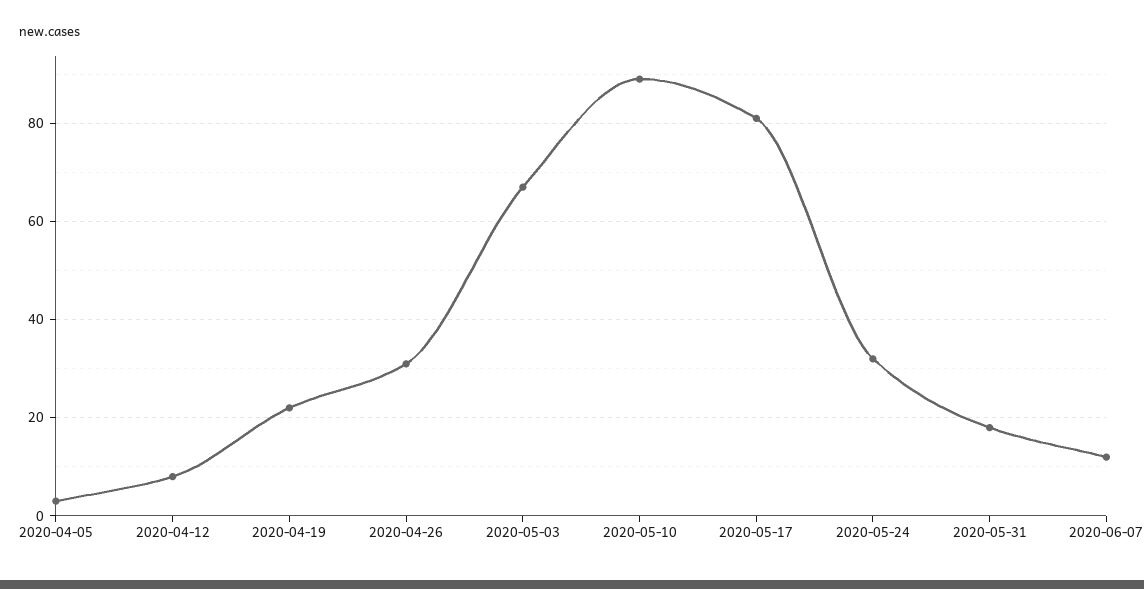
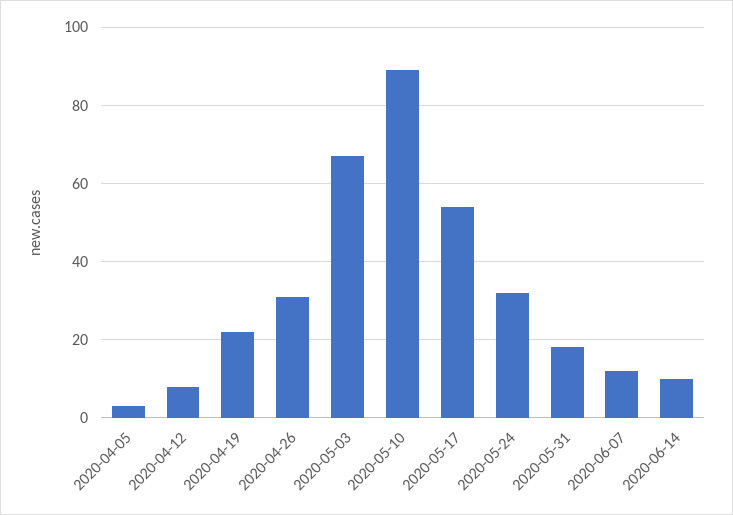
2020-05-17: 80 -> 55
2020-06-14: none -> 10

